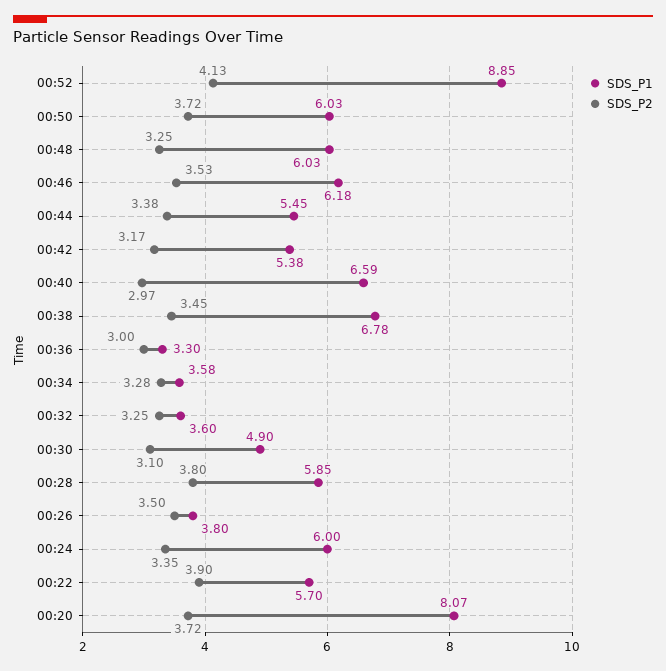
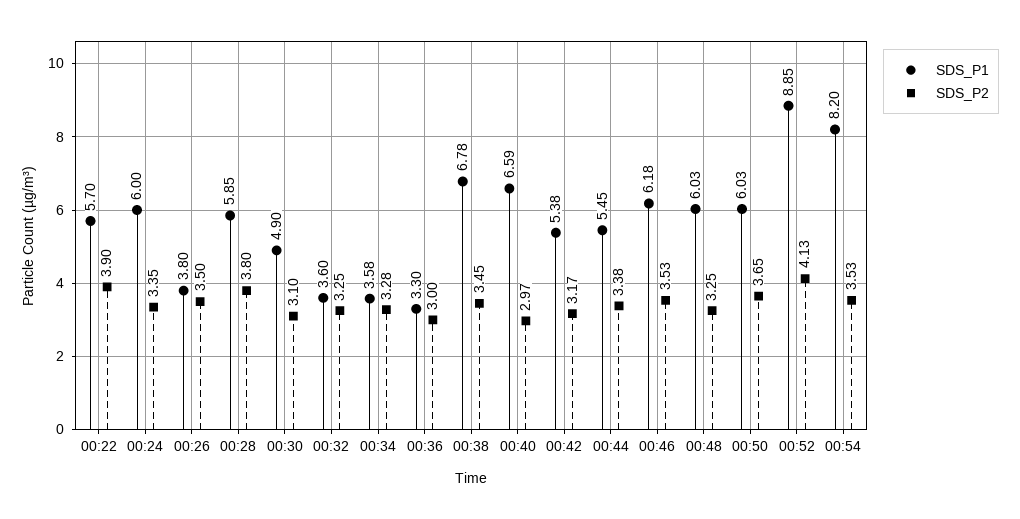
SDS_P2, 00:50: 3.72 -> 3.65
SDS_P1, 00:20: 8.07 -> none
SDS_P2, 00:20: 3.72 -> none
SDS_P1, 00:54: none -> 8.2
SDS_P2, 00:54: none -> 3.53

